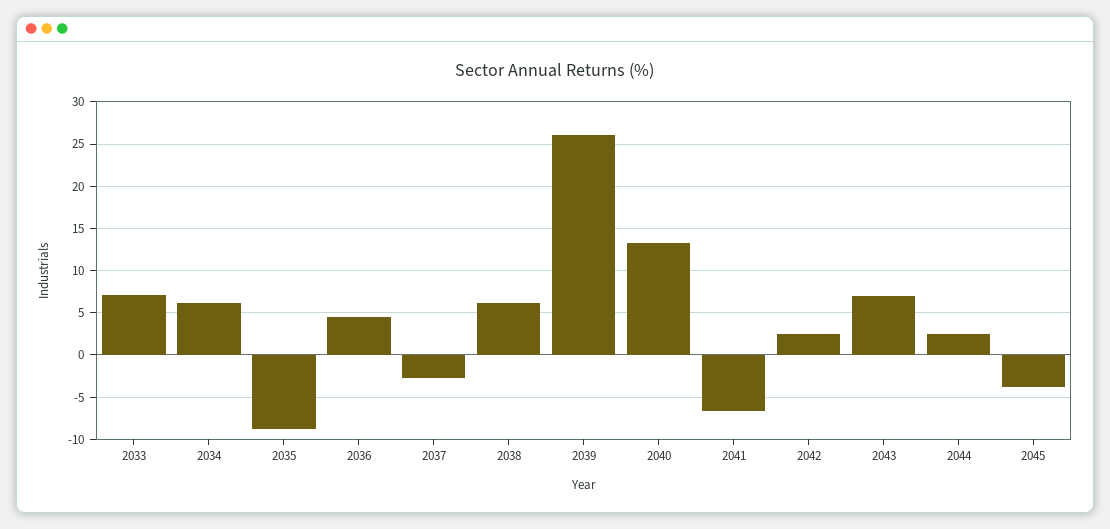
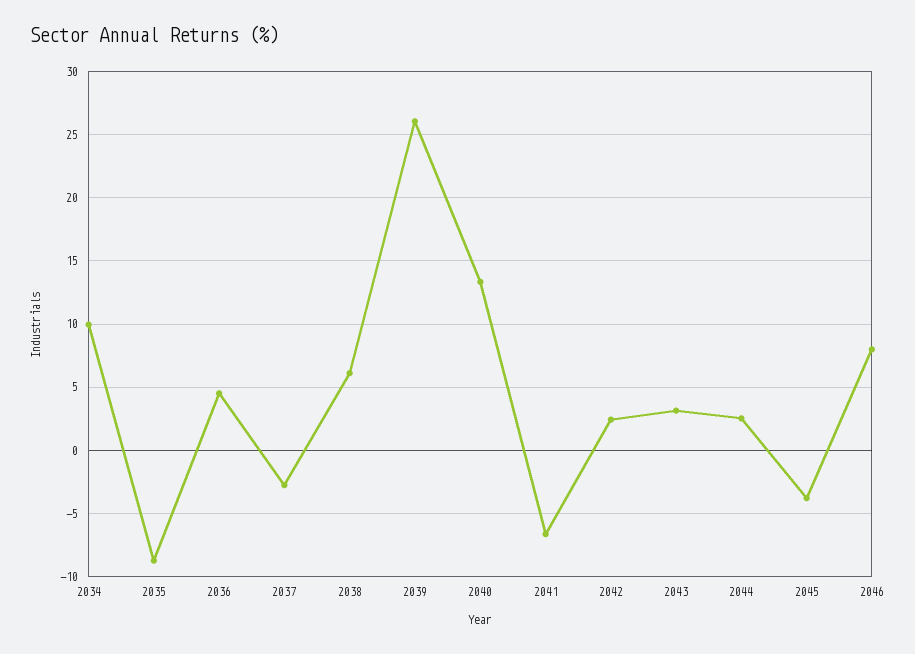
2033: 7 -> none
2034: 6 -> 10
2043: 7 -> 3
2046: none -> 8

